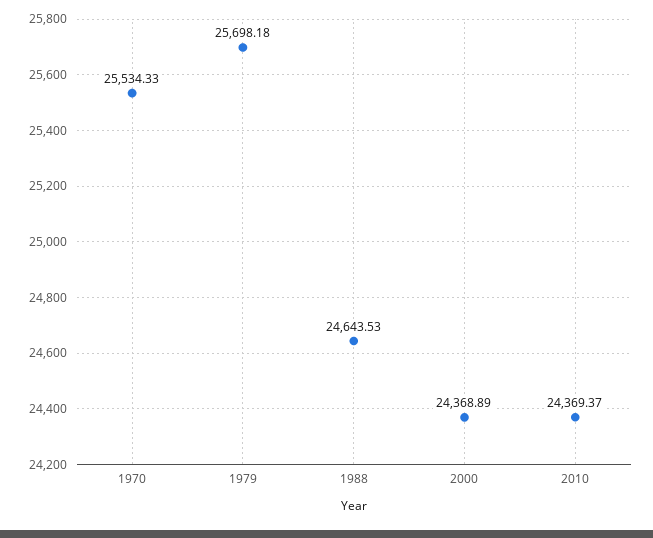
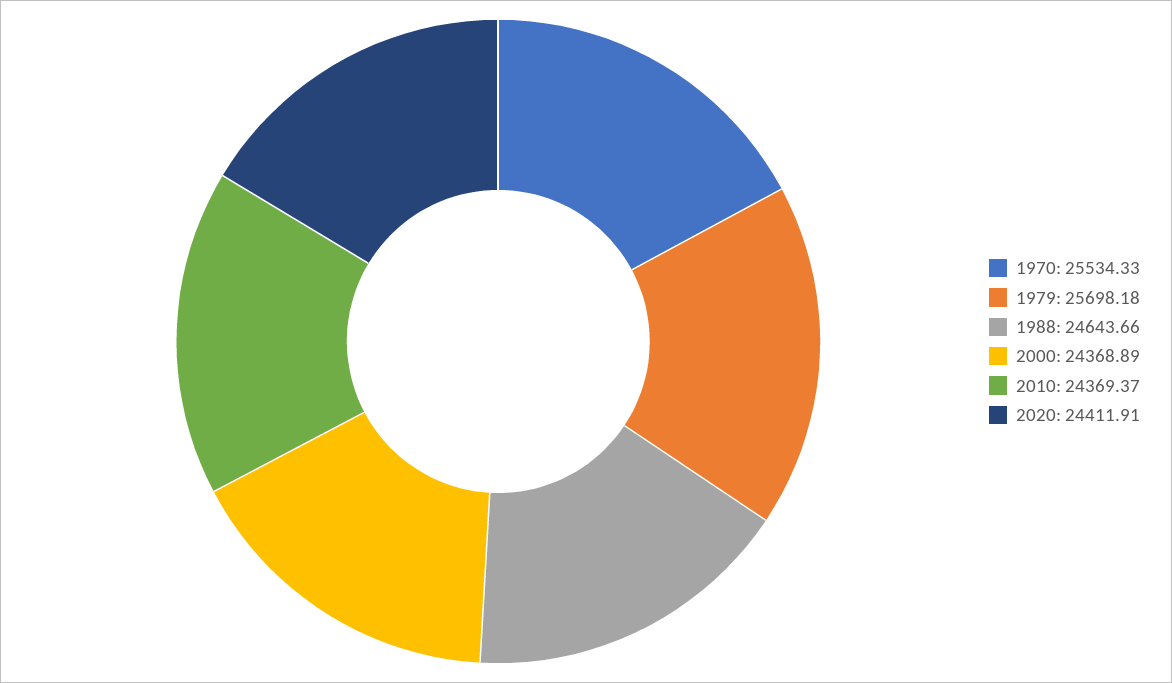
1988: 24643.53 -> 24643.66
2020: none -> 24411.91

